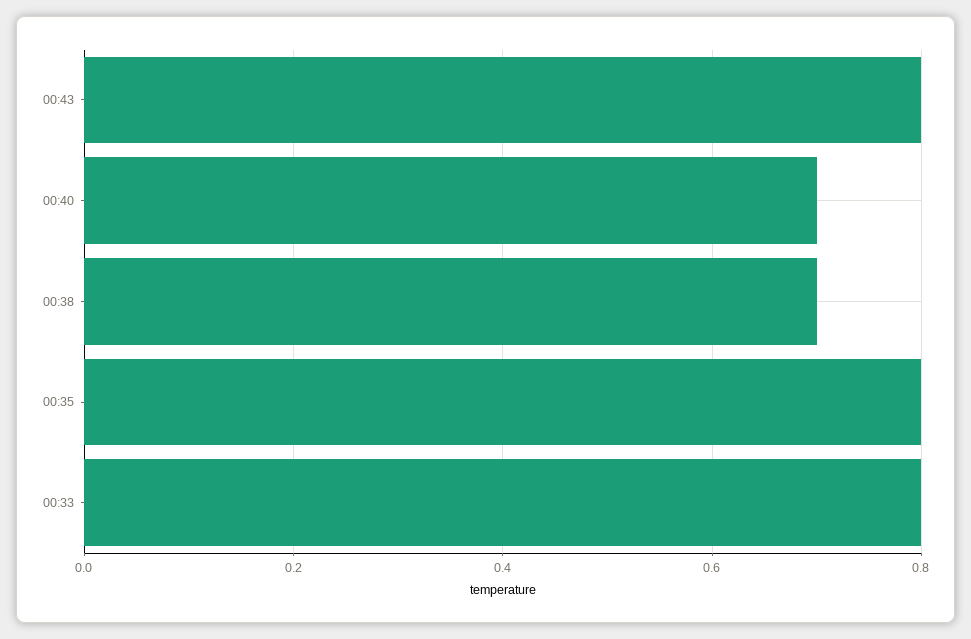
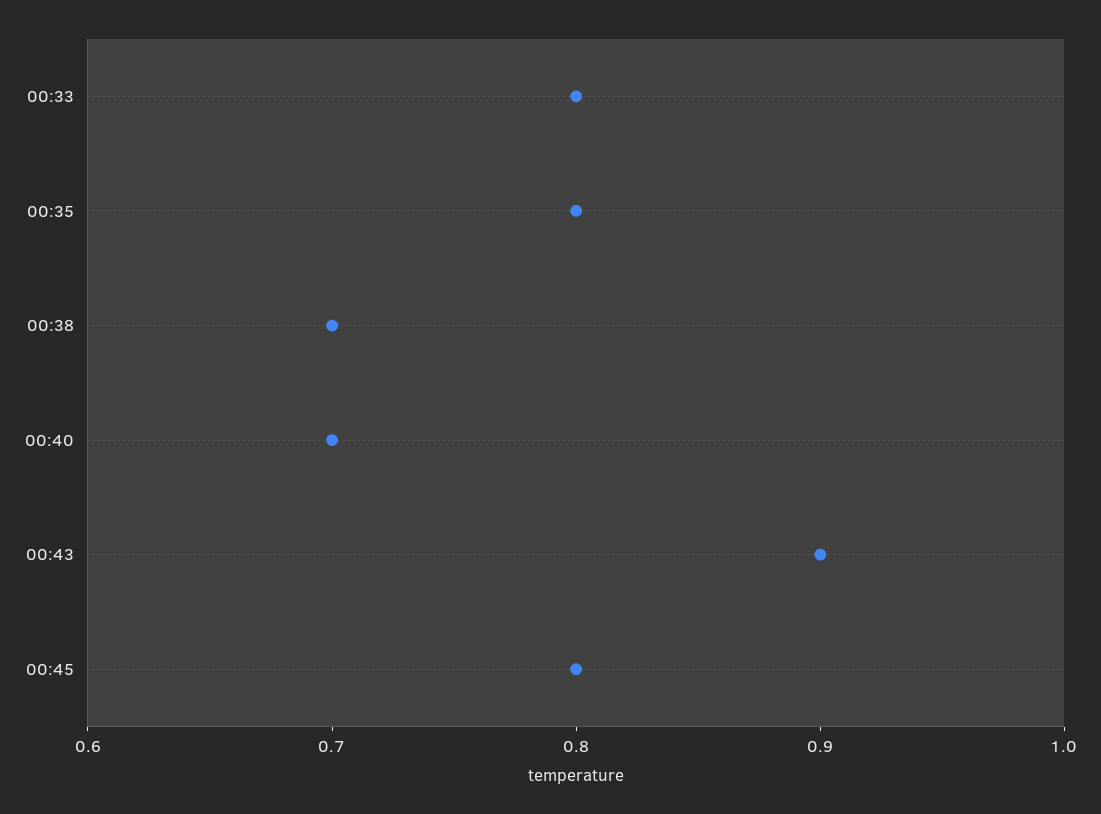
00:43: 0.8 -> 0.9
00:45: none -> 0.8

